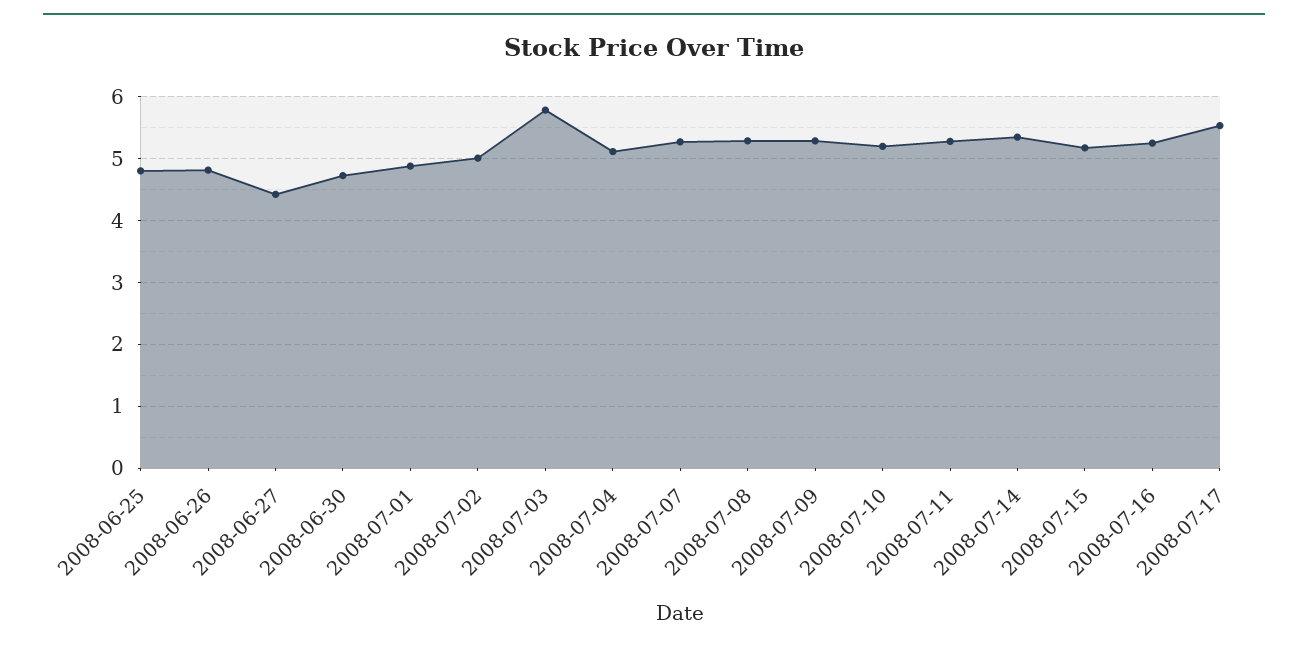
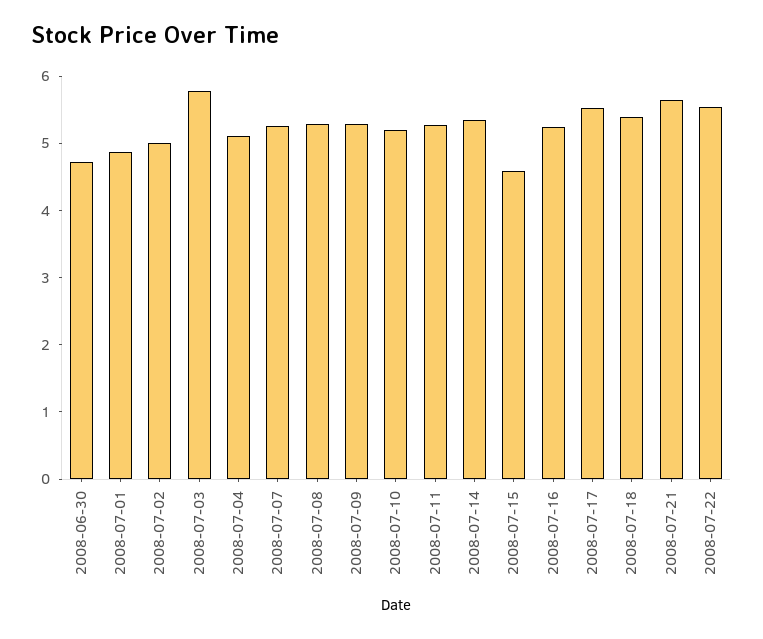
2008-06-25: 4.8 -> none
2008-06-26: 4.8 -> none
2008-06-27: 4.4 -> none
2008-07-15: 5.2 -> 4.6
2008-07-18: none -> 5.4
2008-07-21: none -> 5.6
2008-07-22: none -> 5.6

